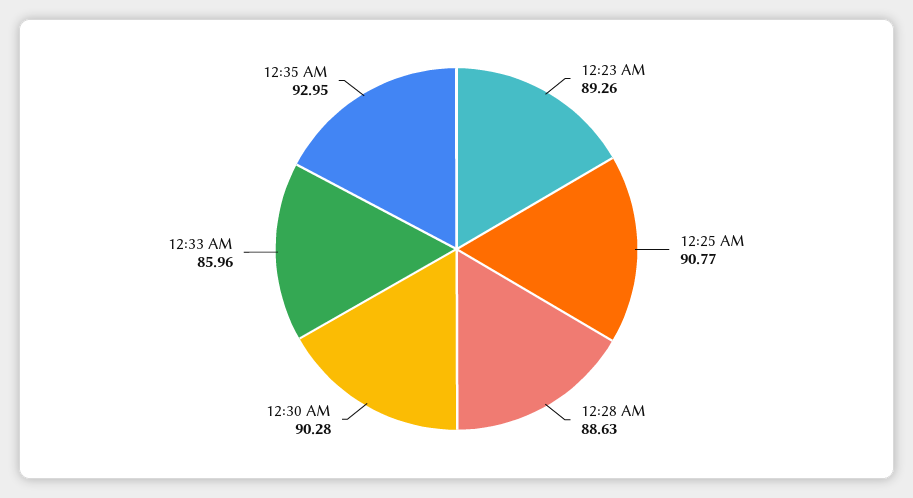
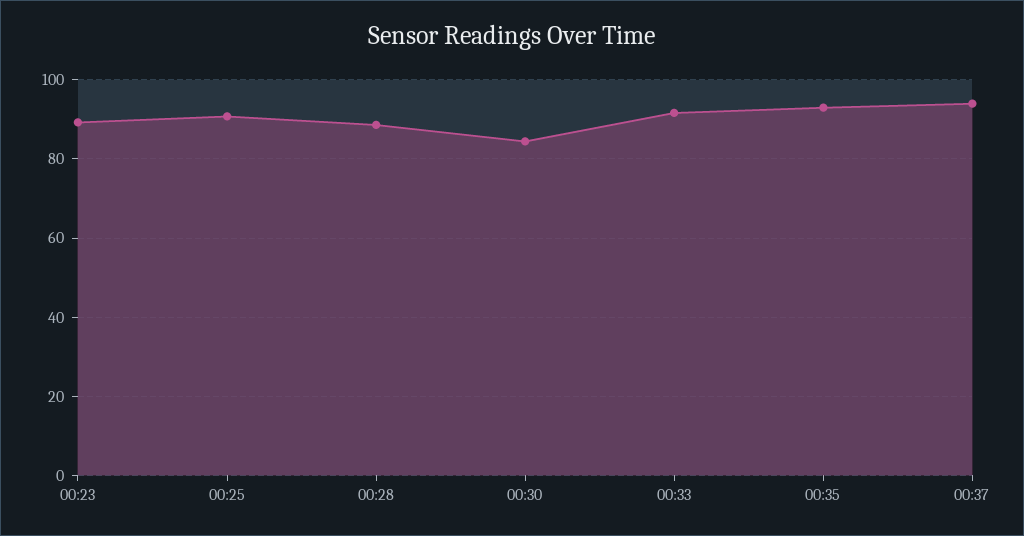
12:30 AM: 90.28 -> 84
12:33 AM: 85.96 -> 92
00:37: none -> 94

